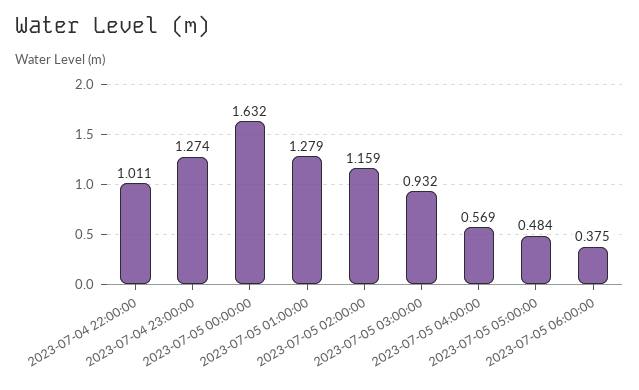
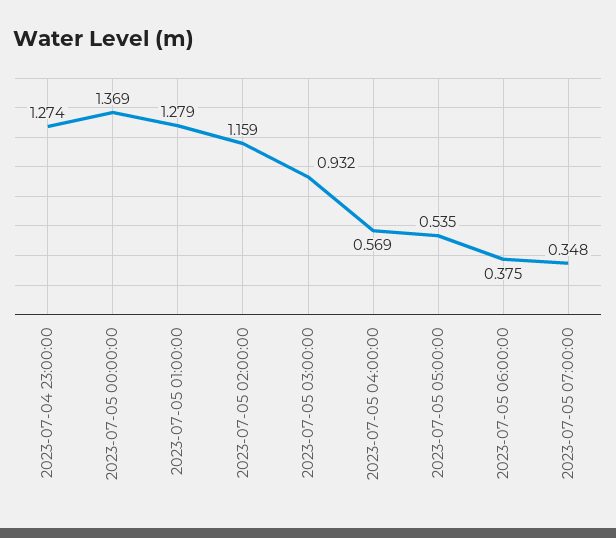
2023-07-04 22:00:00: 1.011 -> none
2023-07-05 00:00:00: 1.632 -> 1.369
2023-07-05 05:00:00: 0.484 -> 0.535
2023-07-05 07:00:00: none -> 0.348

